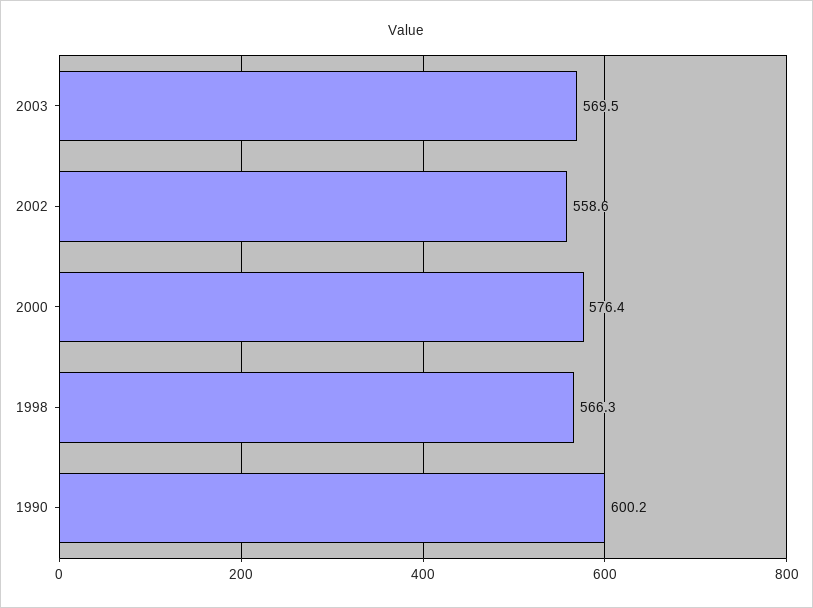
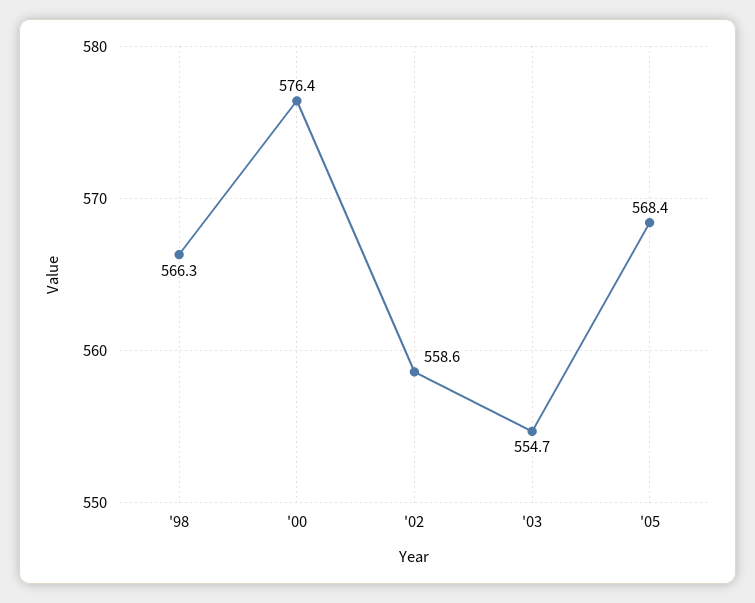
2003: 569.5 -> 554.7
1990: 600.2 -> none
'05: none -> 568.4

